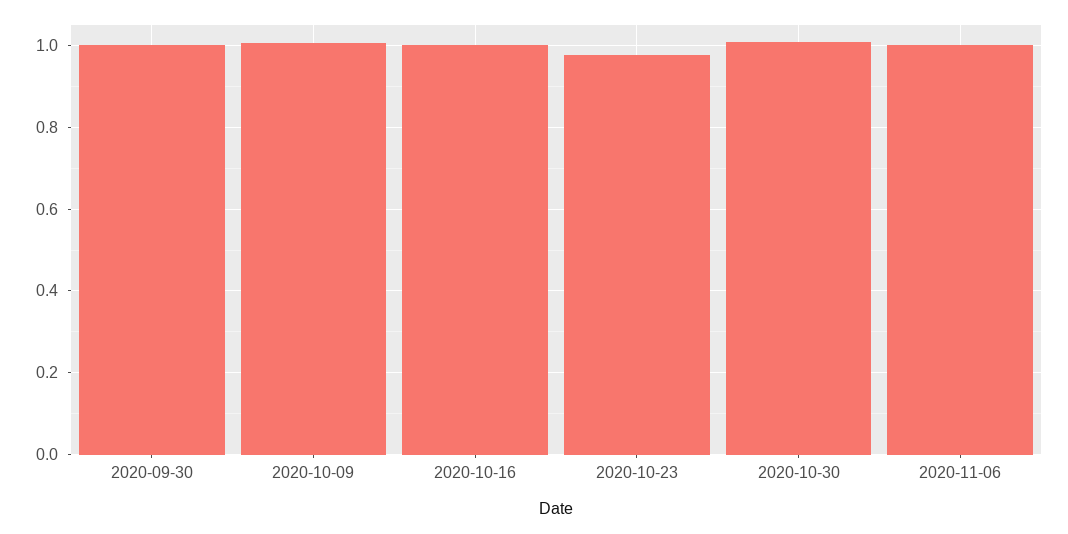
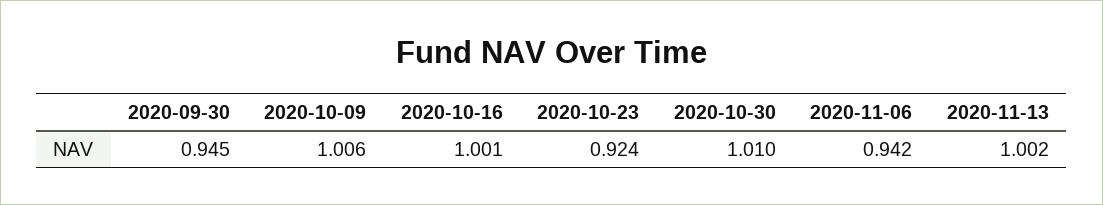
2020-09-30: 1 -> 0.945
2020-10-23: 0.98 -> 0.924
2020-11-06: 1 -> 0.942
2020-11-13: none -> 1.002

